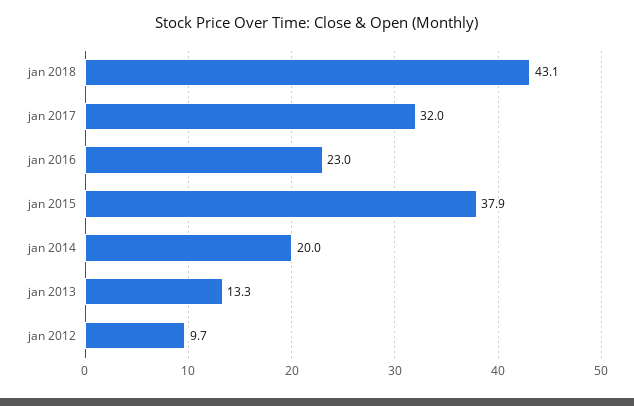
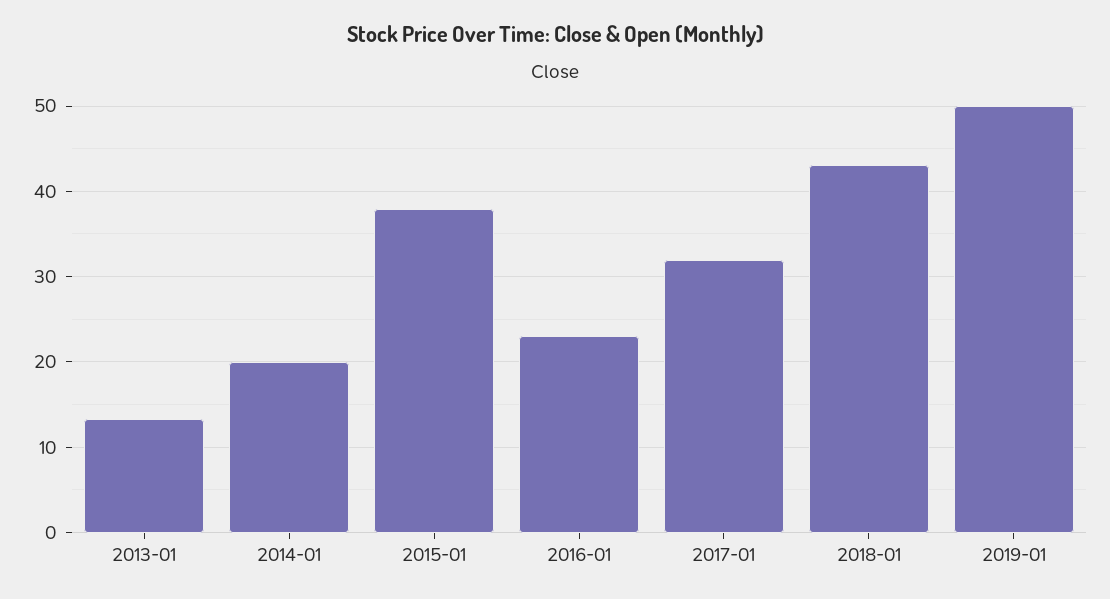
jan 2012: 9.7 -> none
2019-01: none -> 50

